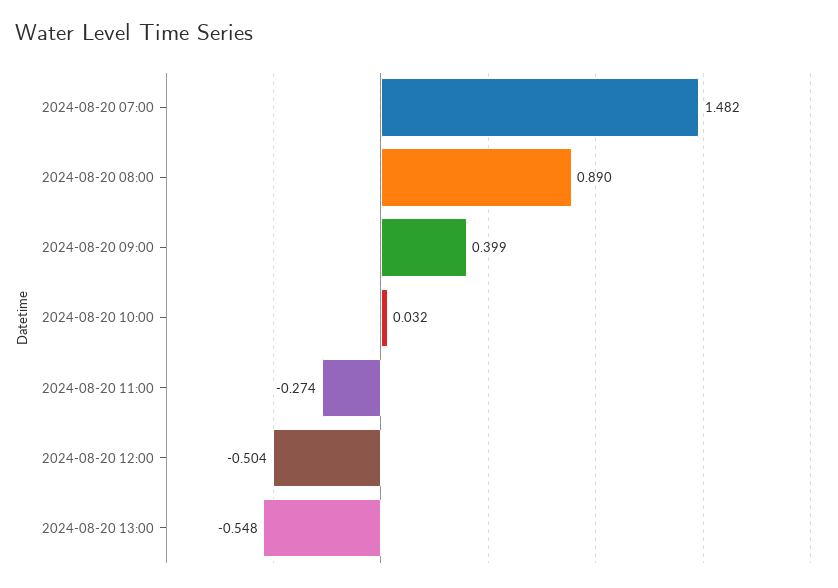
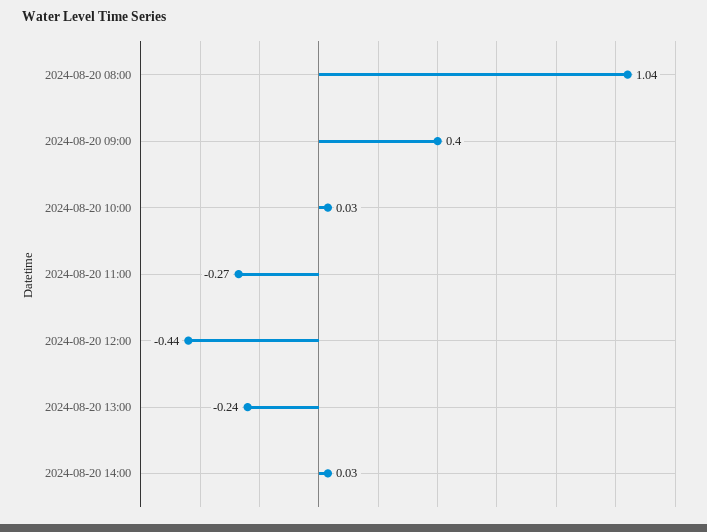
2024-08-20 07:00: 1.482 -> none
2024-08-20 08:00: 0.89 -> 1.04
2024-08-20 12:00: -0.504 -> -0.44
2024-08-20 13:00: -0.548 -> -0.24
2024-08-20 14:00: none -> 0.03

